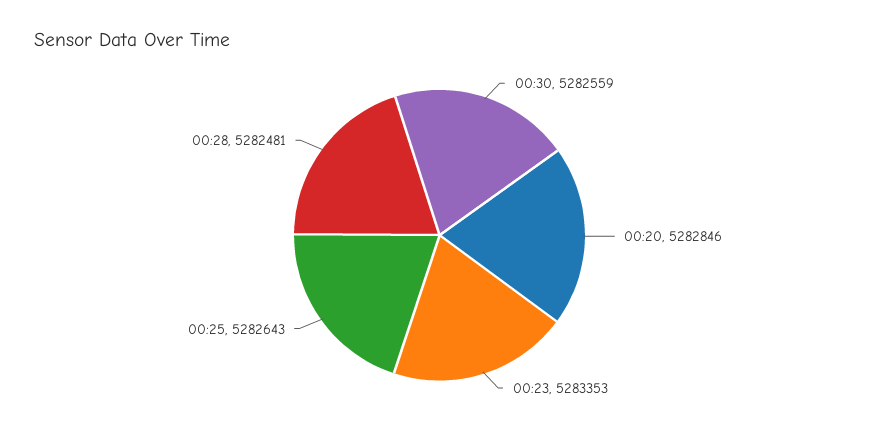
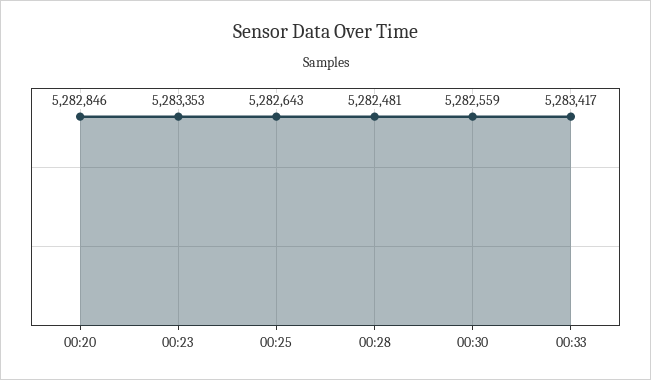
00:33: none -> 5283417

